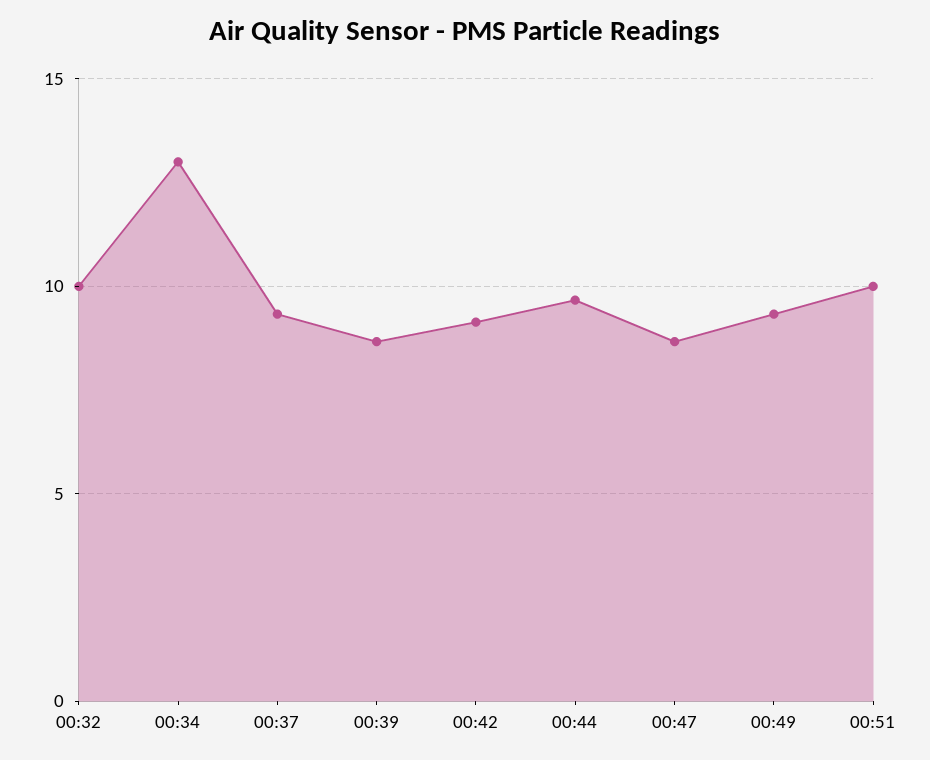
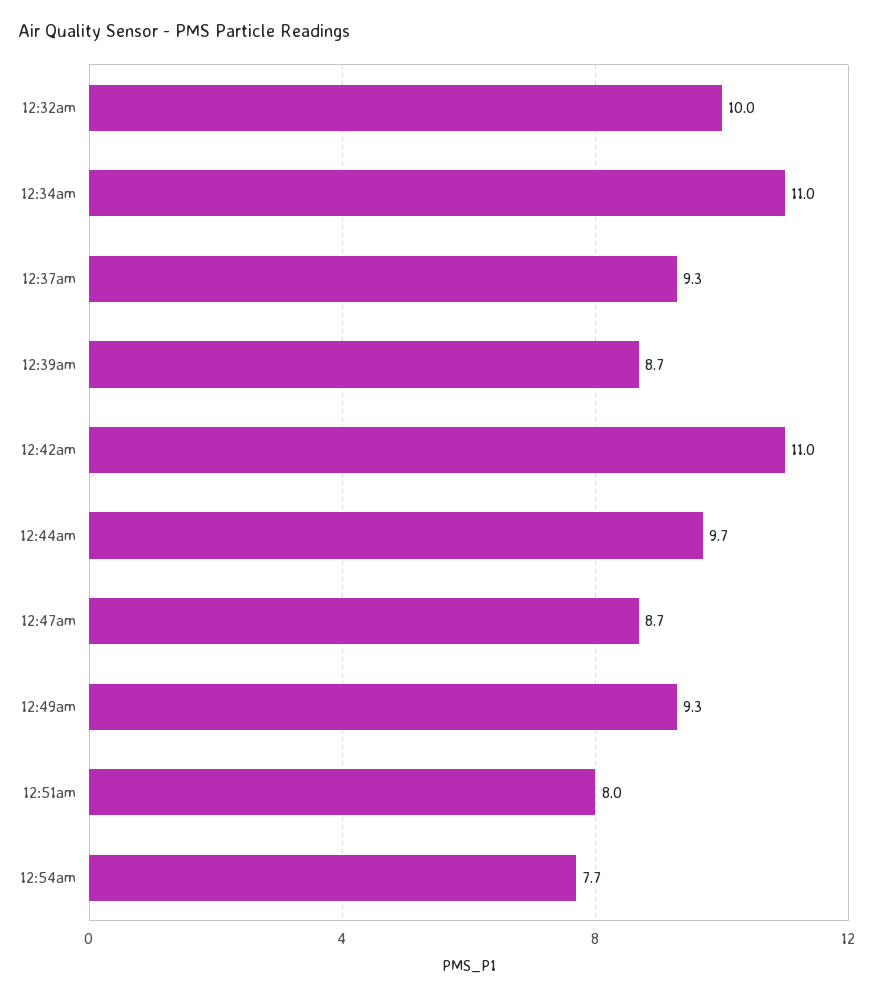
00:34: 13 -> 11
00:42: 9 -> 11
00:51: 10 -> 8
12:54am: none -> 7.7

